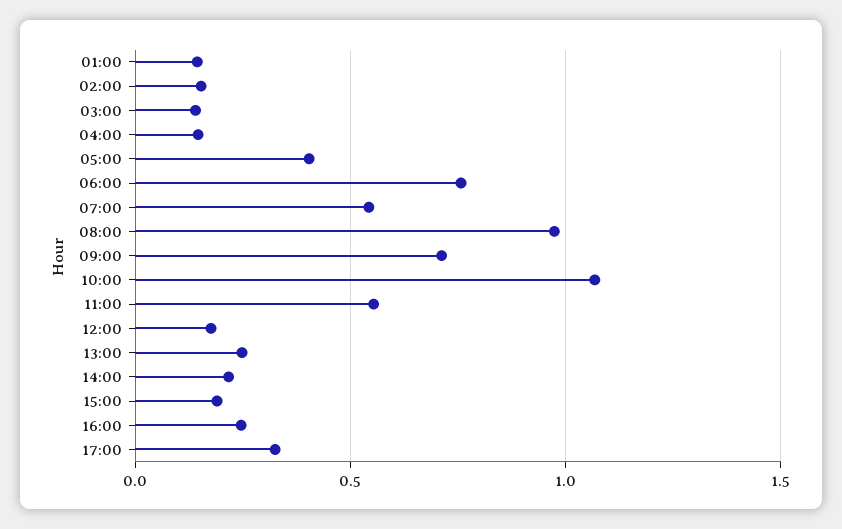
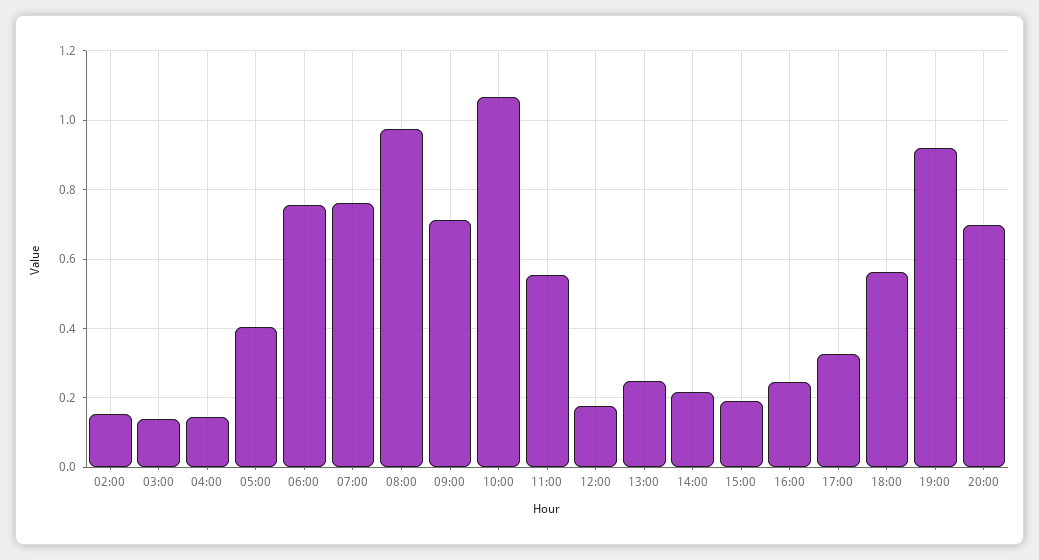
01:00: 0.15 -> none
07:00: 0.55 -> 0.76
18:00: none -> 0.56
19:00: none -> 0.92
20:00: none -> 0.7

